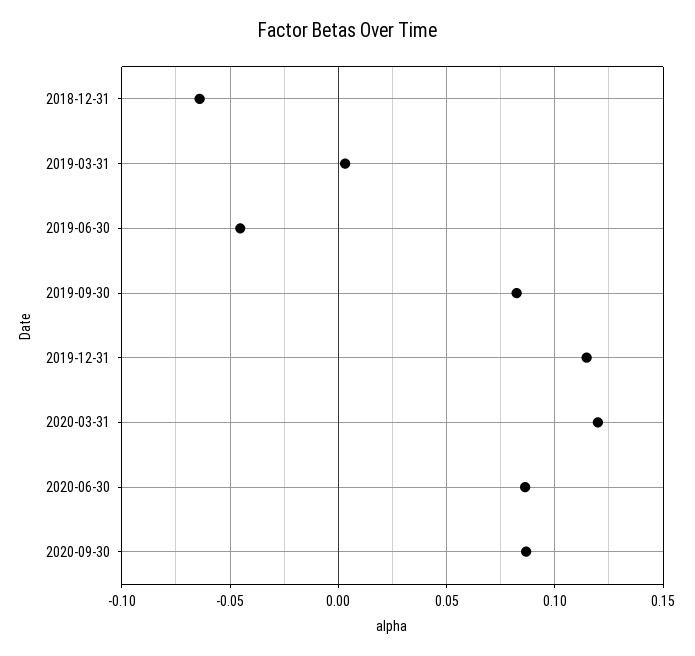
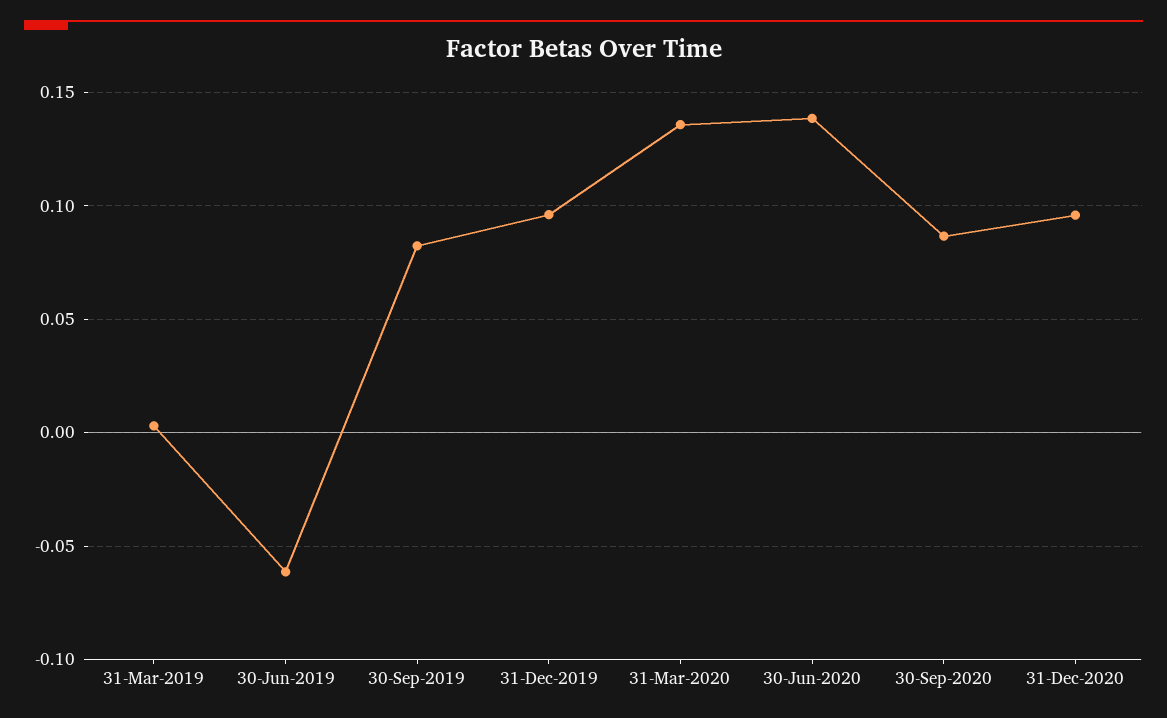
2018-12-31: -0.065 -> none
2019-06-30: -0.045 -> -0.06
2019-12-31: 0.115 -> 0.095
2020-03-31: 0.12 -> 0.135
2020-06-30: 0.085 -> 0.14
31-Dec-2020: none -> 0.095

